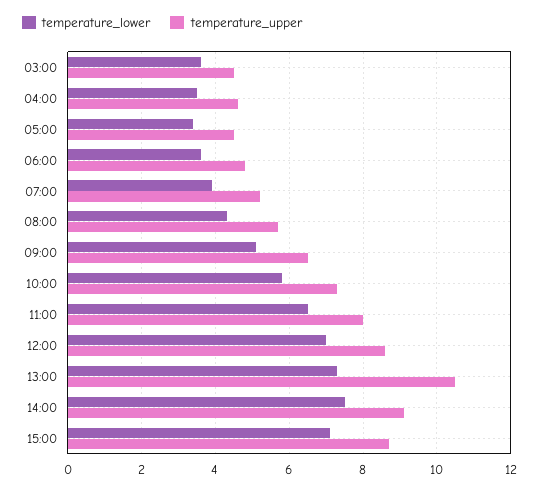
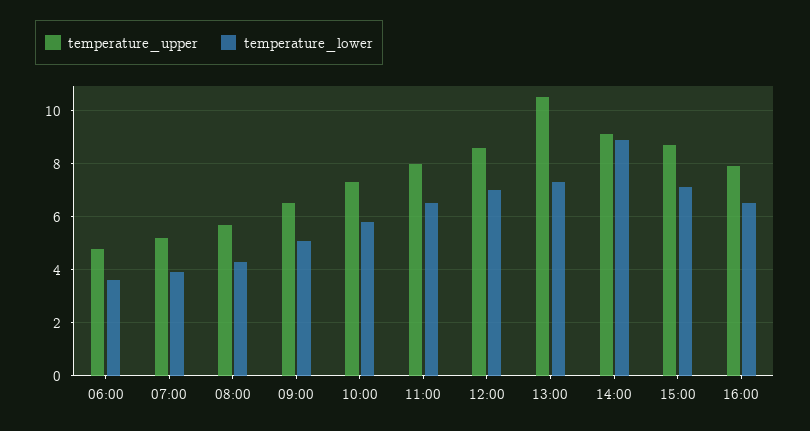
temperature_lower, 03:00: 3.5 -> none
temperature_upper, 03:00: 4.5 -> none
temperature_lower, 04:00: 3.5 -> none
temperature_upper, 04:00: 4.5 -> none
temperature_lower, 05:00: 3.5 -> none
temperature_upper, 05:00: 4.5 -> none
temperature_lower, 14:00: 7.5 -> 9
temperature_upper, 16:00: none -> 8
temperature_lower, 16:00: none -> 6.5

